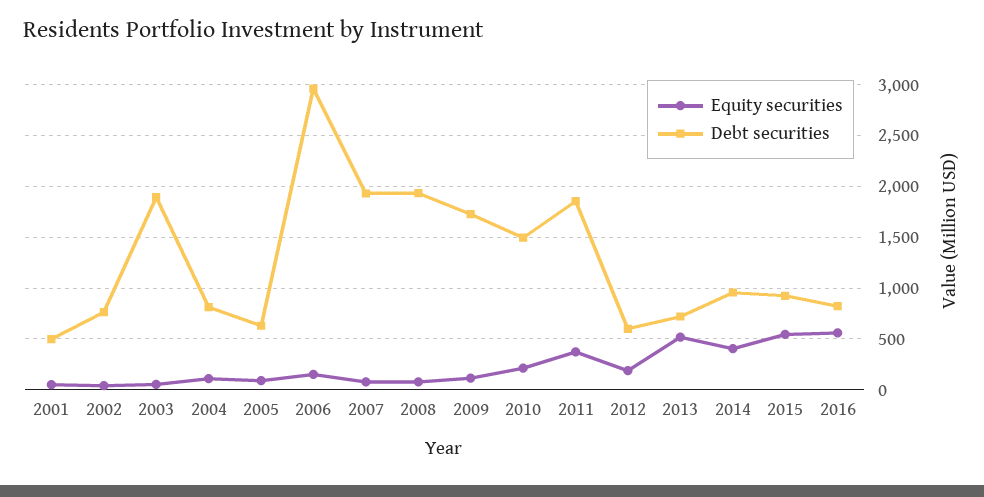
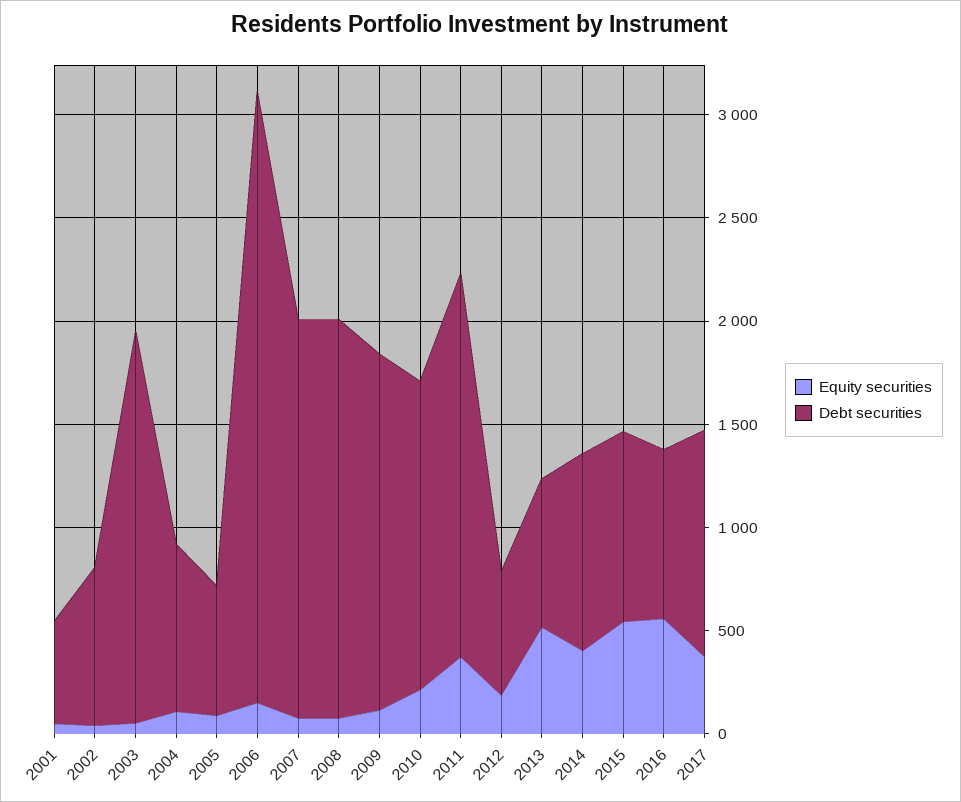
Equity securities, 2017: none -> 400
Debt securities, 2017: none -> 1100

